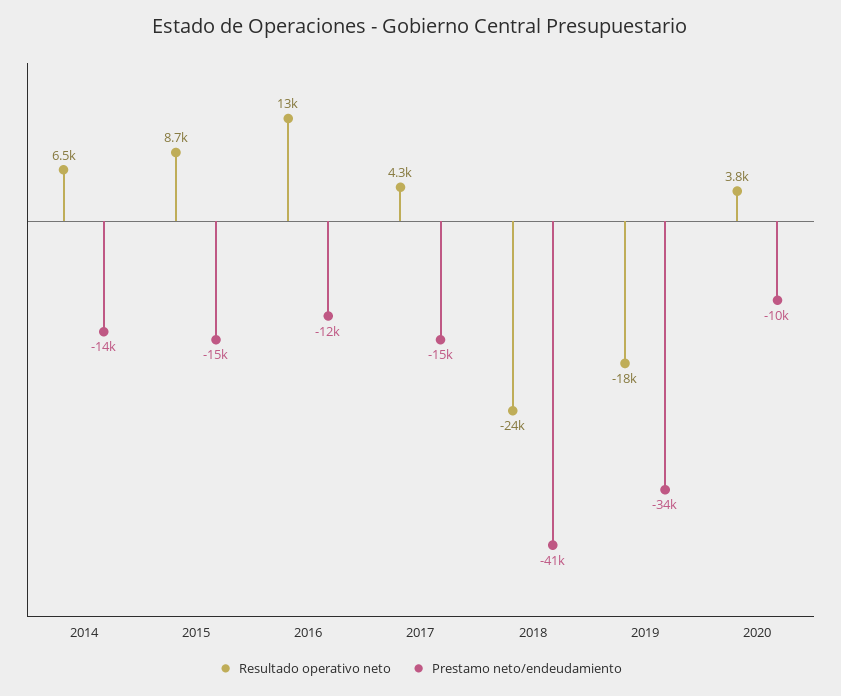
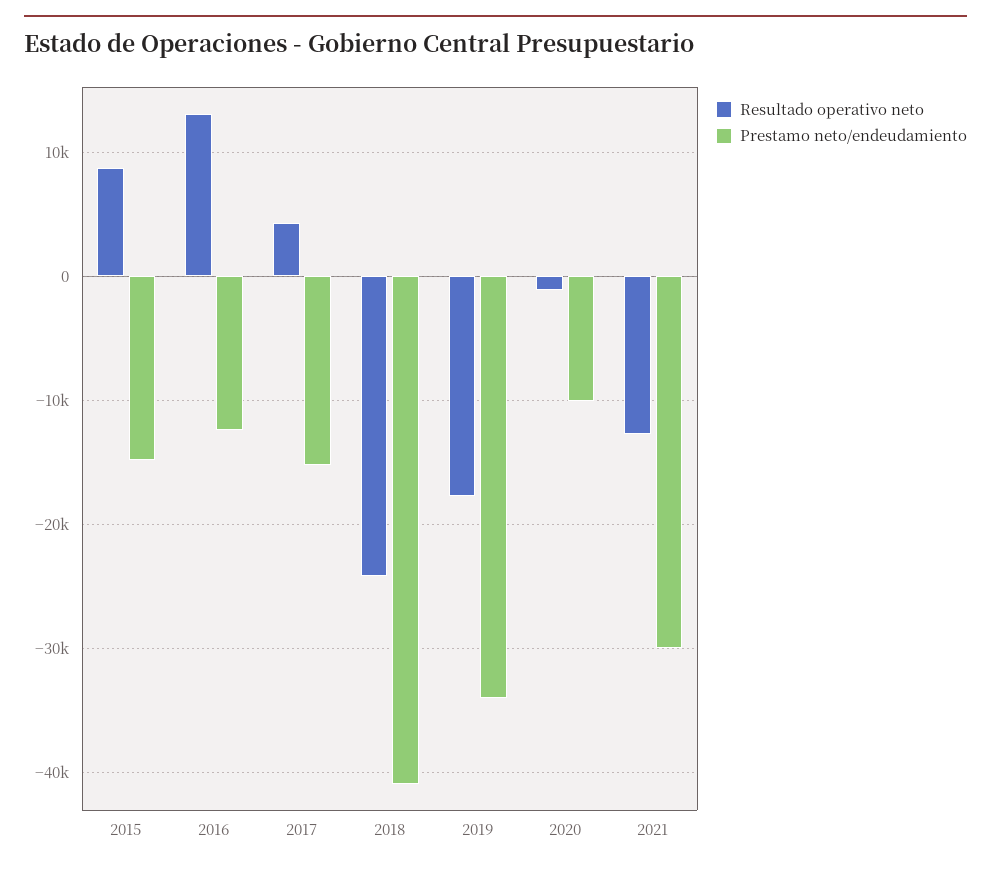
Resultado operativo neto, 2014: 6500 -> none
Prestamo neto/endeudamiento, 2014: -14000 -> none
Resultado operativo neto, 2020: 3800 -> -1000
Resultado operativo neto, 2021: none -> -13000
Prestamo neto/endeudamiento, 2021: none -> -30000

